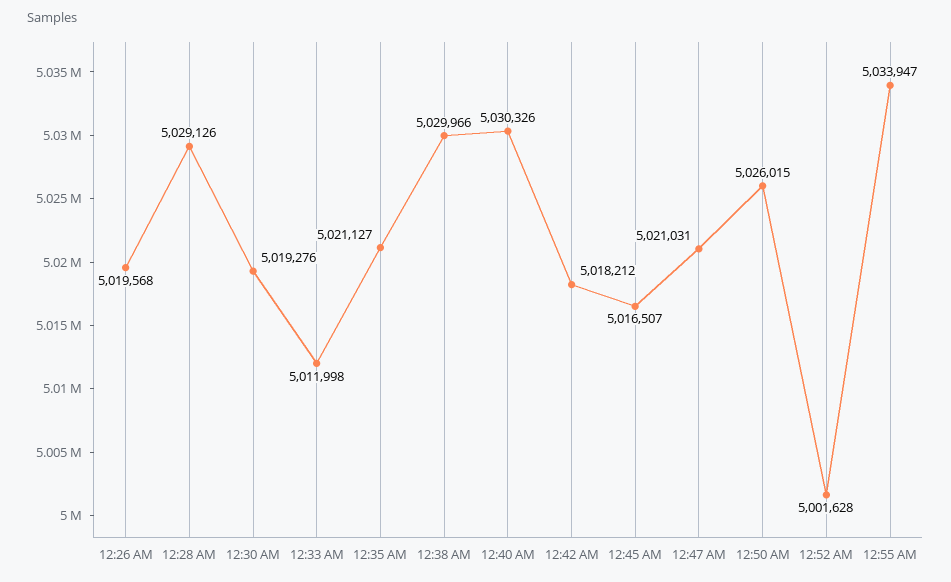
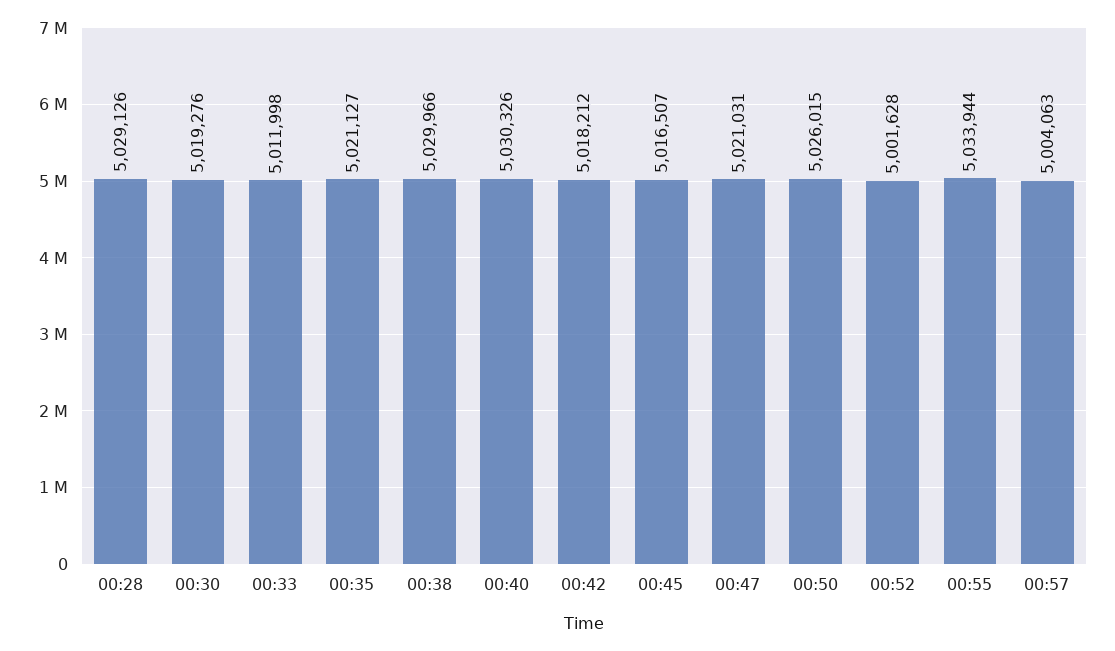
12:26 AM: 5019568 -> none
12:55 AM: 5033947 -> 5033944
00:57: none -> 5004063

